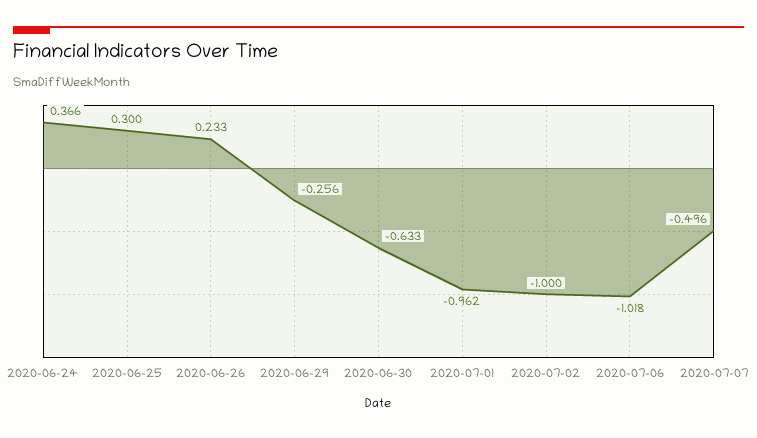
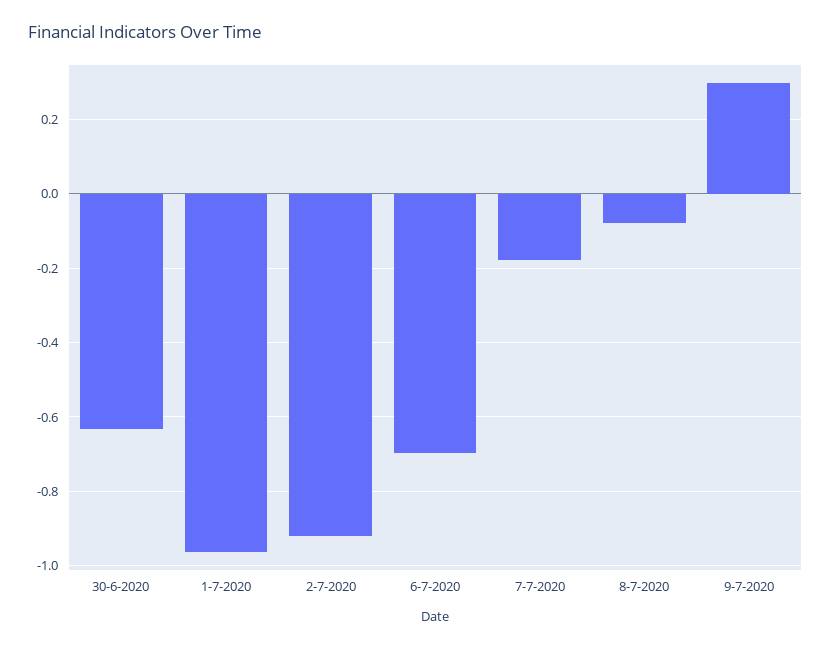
2020-06-24: 0.366 -> none
2020-06-25: 0.3 -> none
2020-06-26: 0.233 -> none
2020-06-29: -0.256 -> none
2020-07-02: -1 -> -0.92
2020-07-06: -1.018 -> -0.7
2020-07-07: -0.496 -> -0.18
8-7-2020: none -> -0.08
9-7-2020: none -> 0.3

